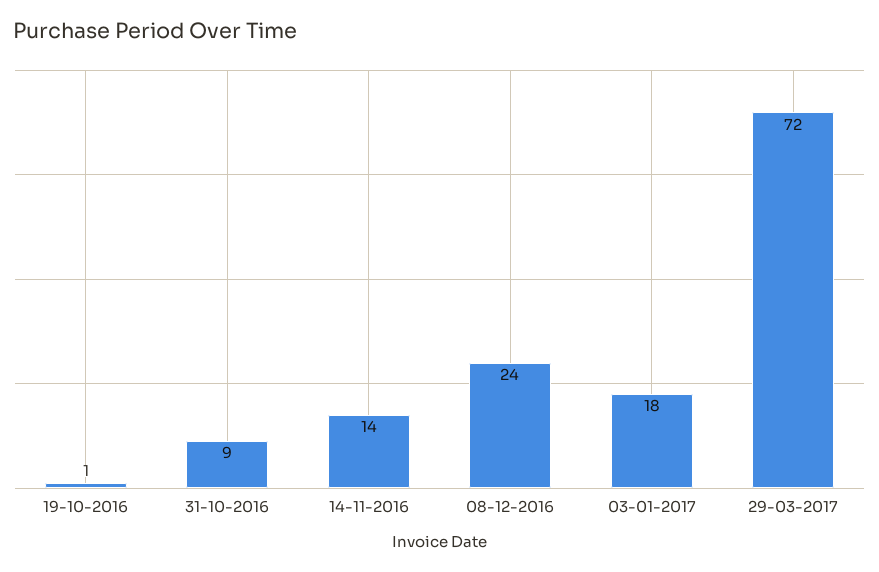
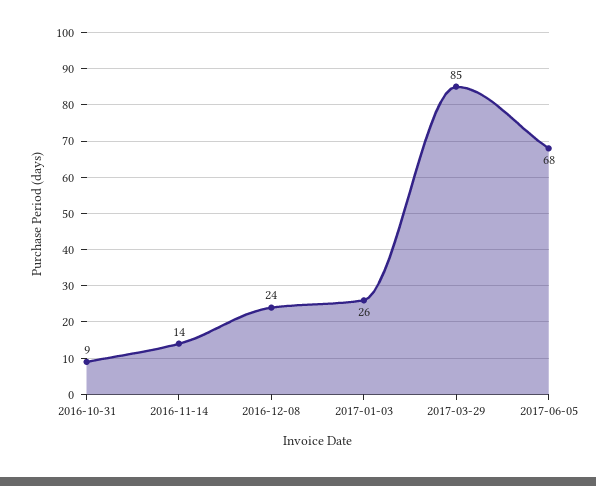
19-10-2016: 1 -> none
03-01-2017: 18 -> 26
29-03-2017: 72 -> 85
2017-06-05: none -> 68

